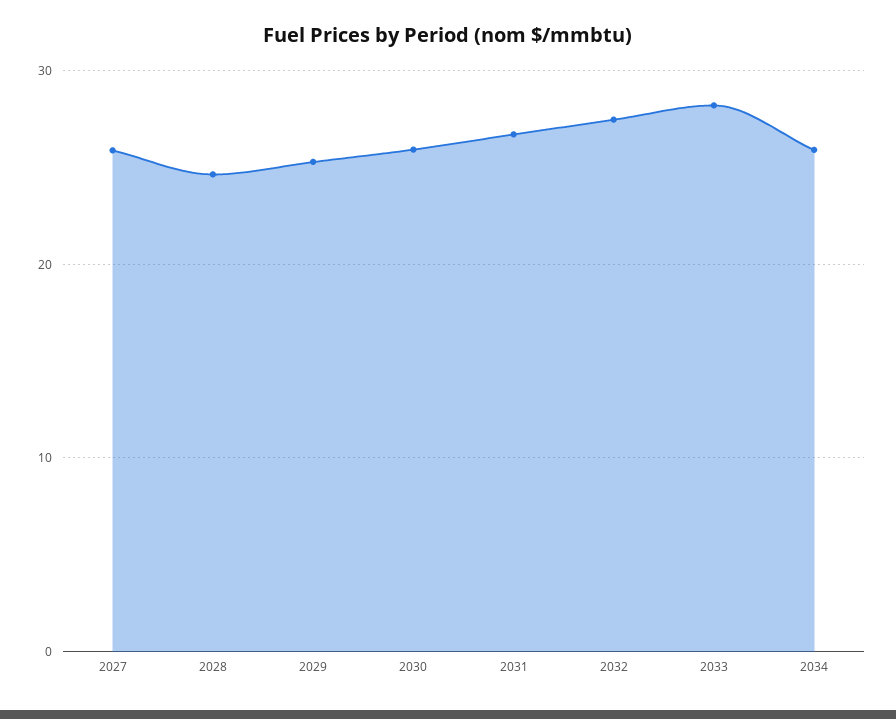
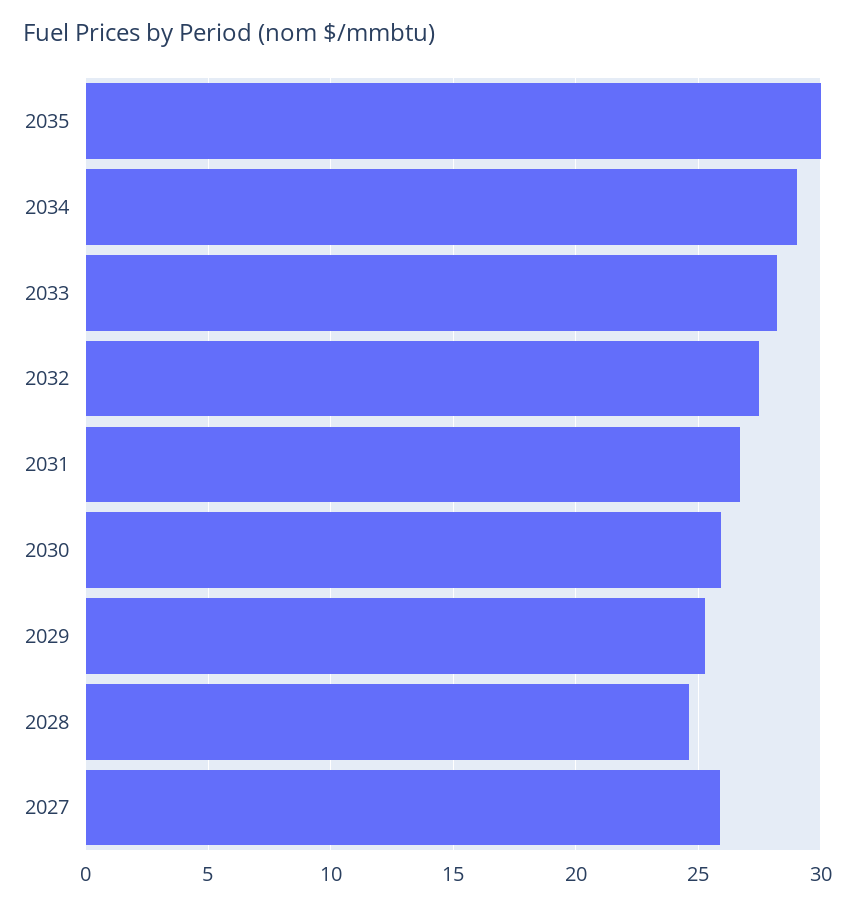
2034: 26 -> 29
2035: none -> 30

